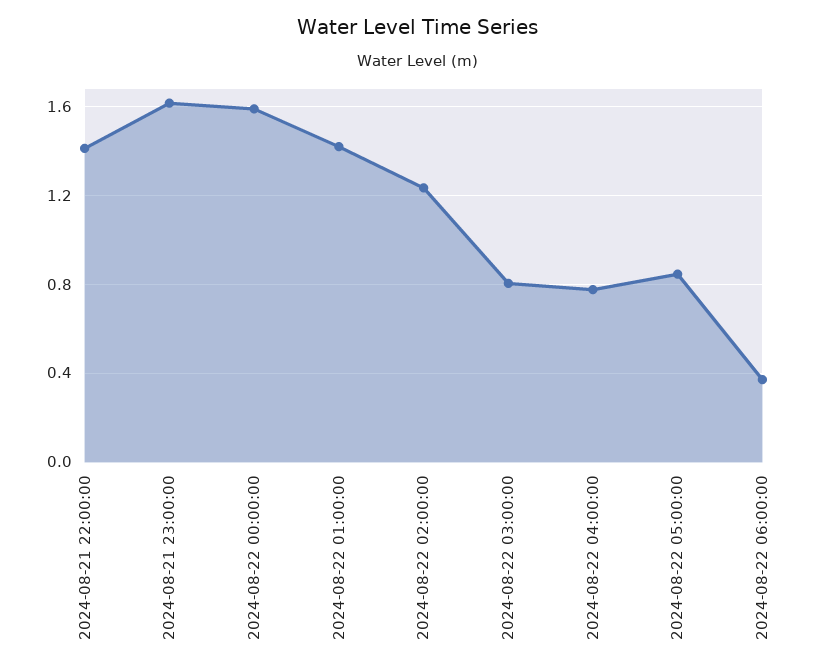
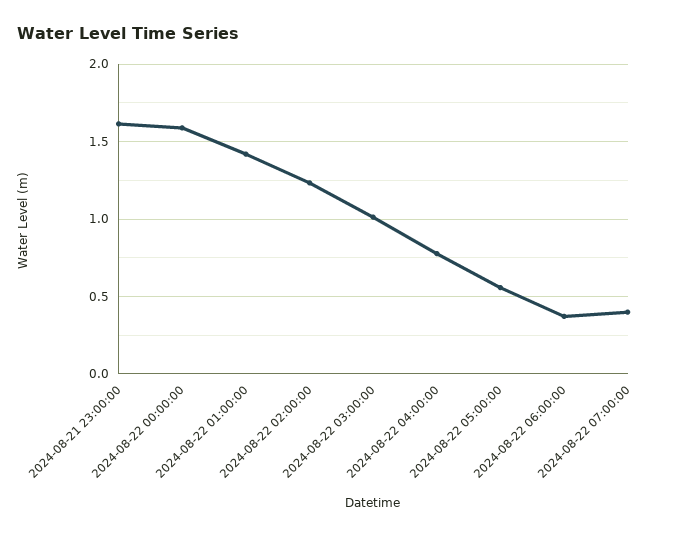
2024-08-21 22:00:00: 1.4 -> none
2024-08-22 03:00:00: 0.8 -> 1
2024-08-22 05:00:00: 0.85 -> 0.55
2024-08-22 07:00:00: none -> 0.4

